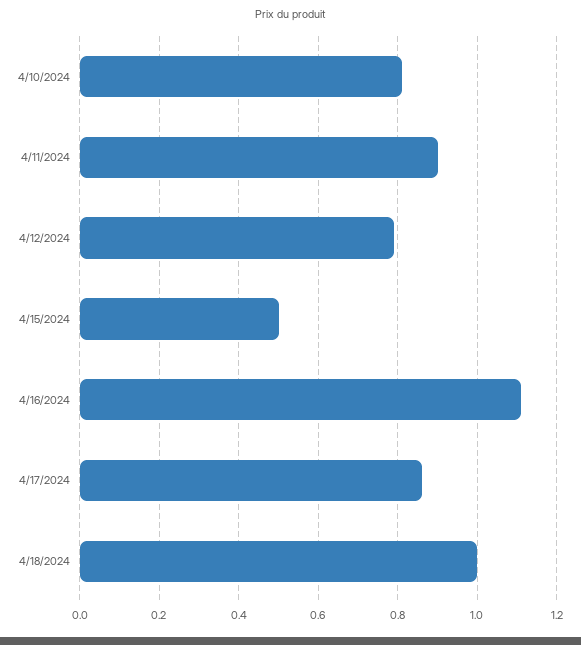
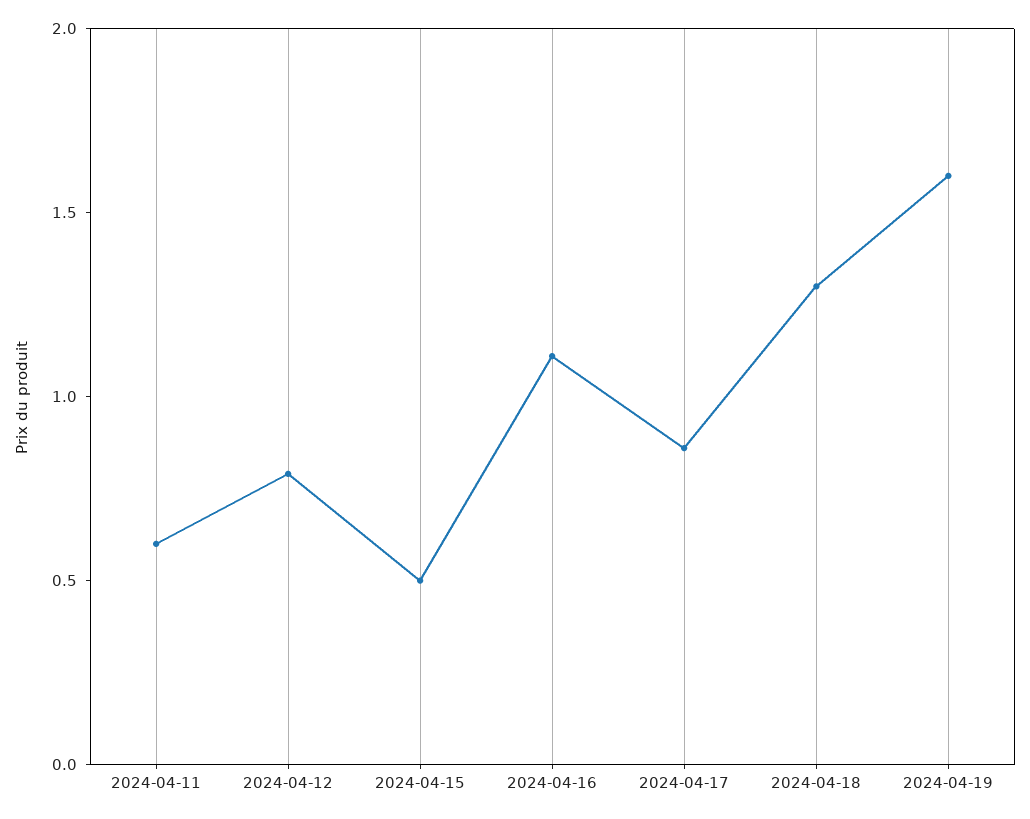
4/10/2024: 0.8 -> none
4/11/2024: 0.9 -> 0.6
4/18/2024: 1 -> 1.3
2024-04-19: none -> 1.6

